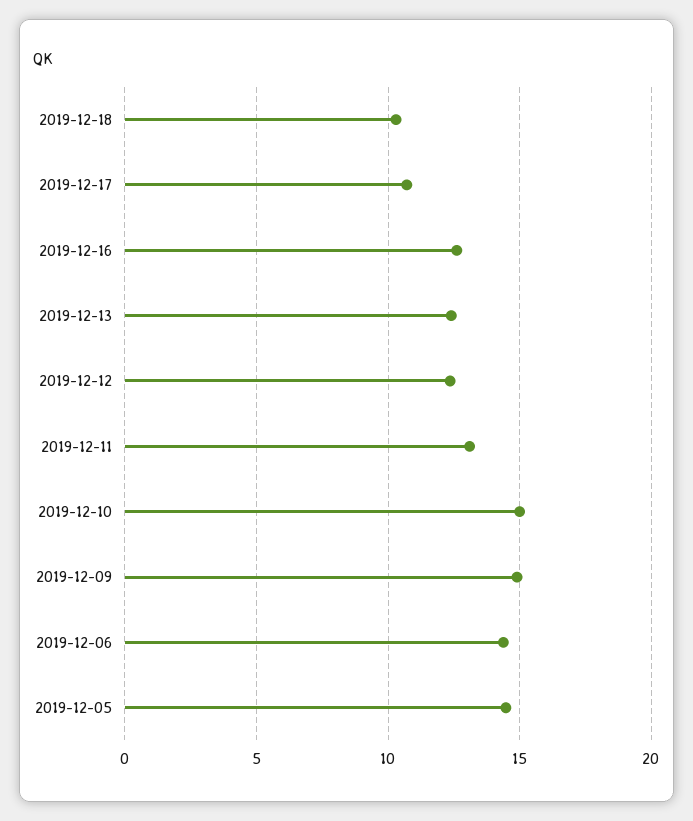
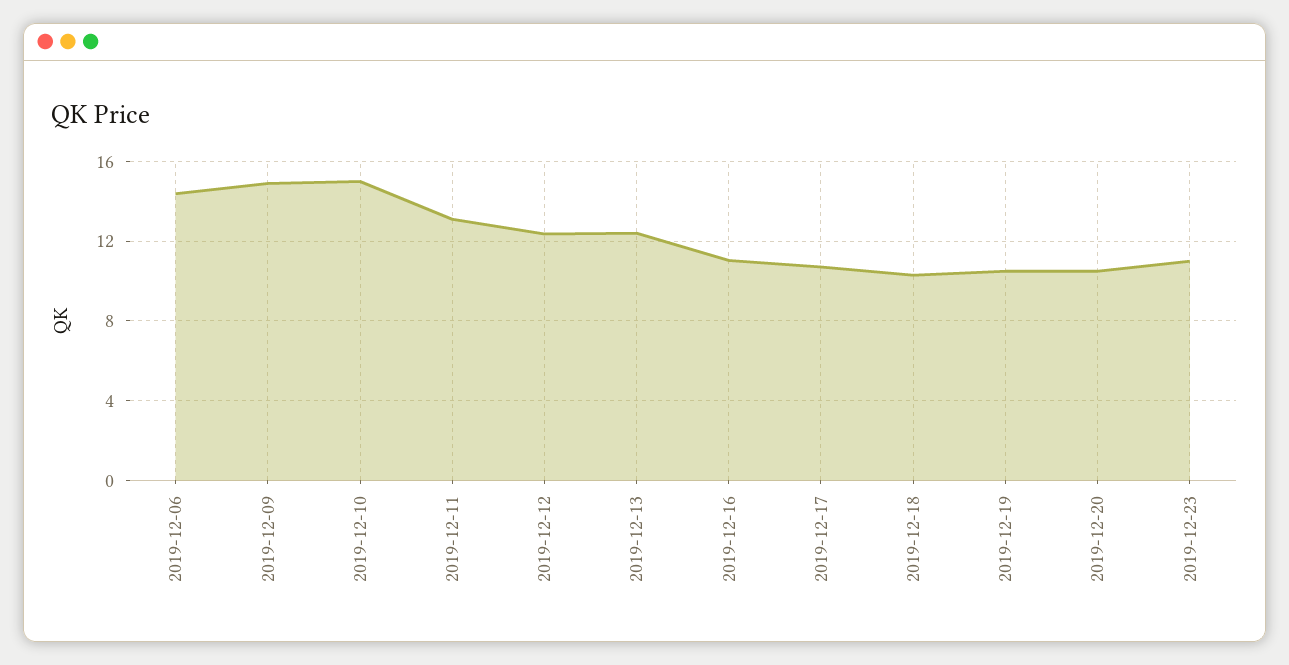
2019-12-16: 12.5 -> 11
2019-12-05: 14.5 -> none
2019-12-19: none -> 10.5
2019-12-20: none -> 10.5
2019-12-23: none -> 11

